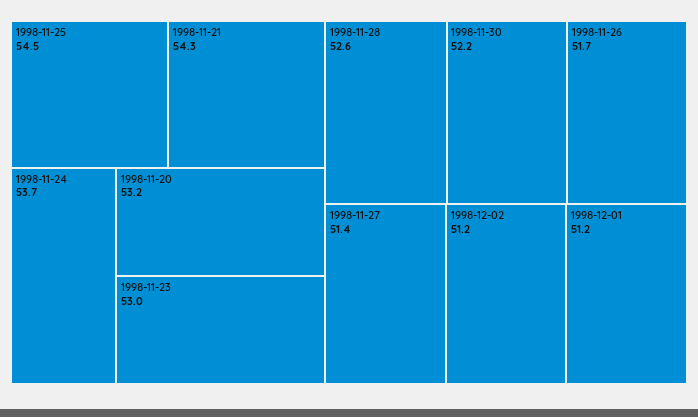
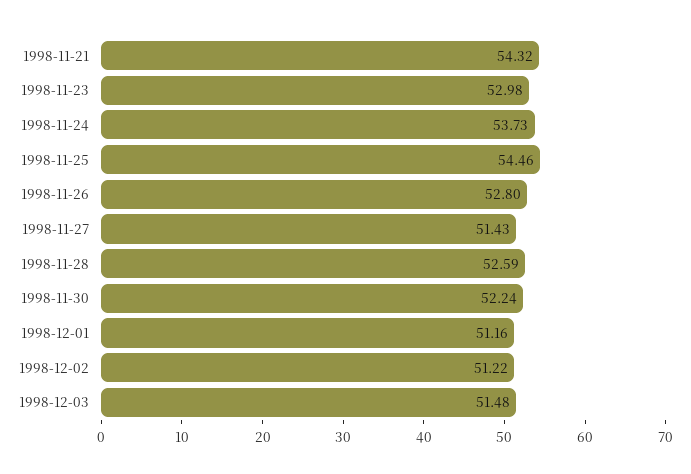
1998-11-20: 53.2 -> none
1998-11-26: 51.7 -> 52.8
1998-12-03: none -> 51.48

